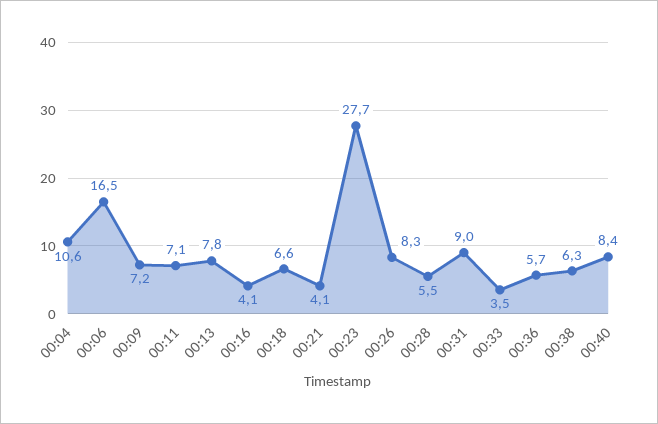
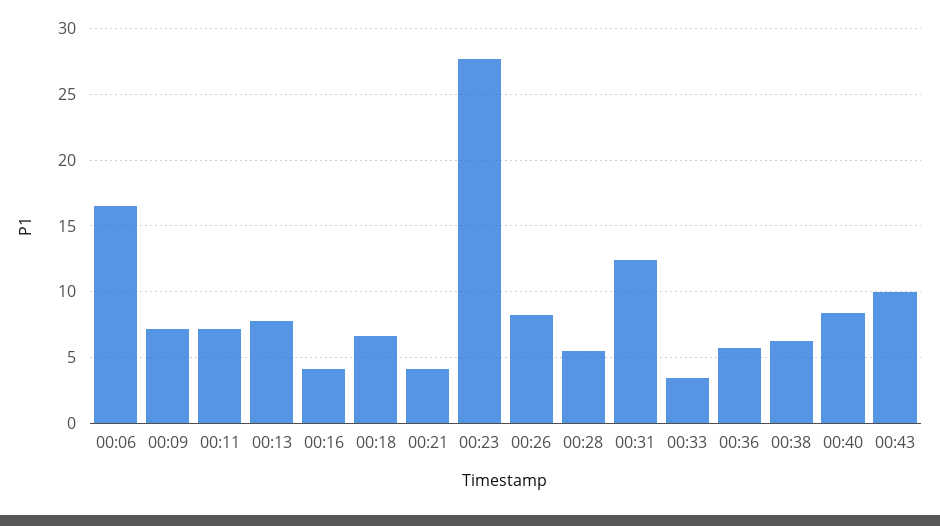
00:04: 10.6 -> none
00:31: 9 -> 12.5
00:43: none -> 10

